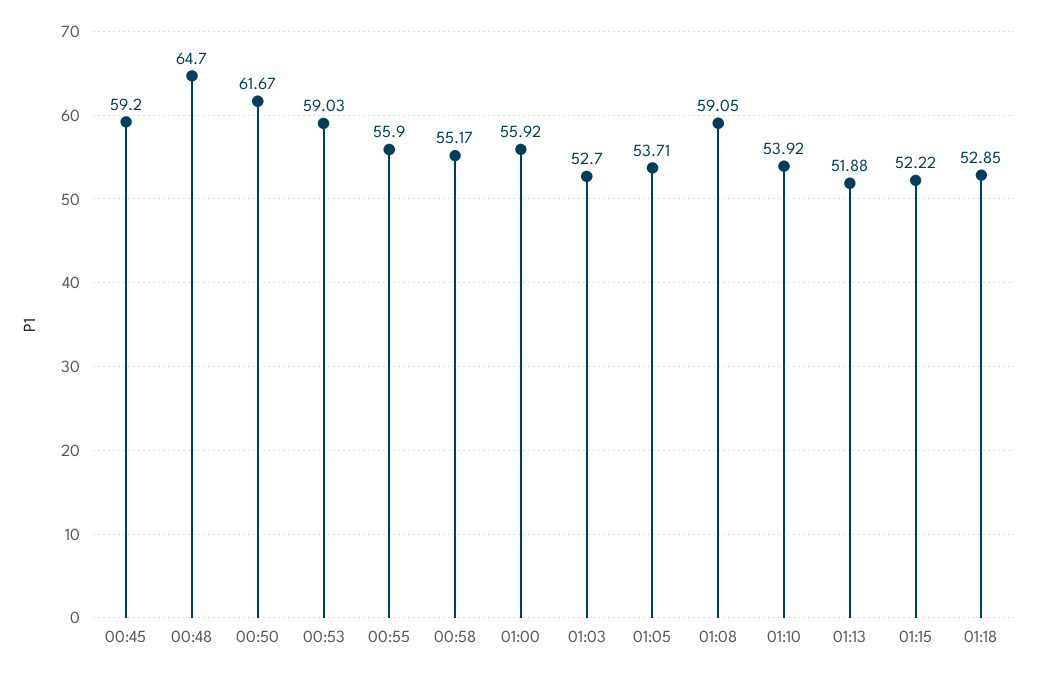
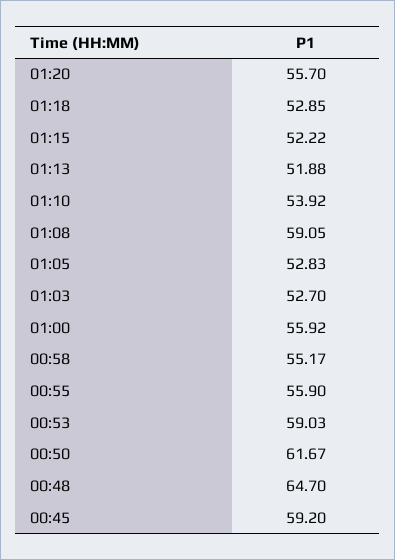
01:05: 53.71 -> 52.83
01:20: none -> 55.7

